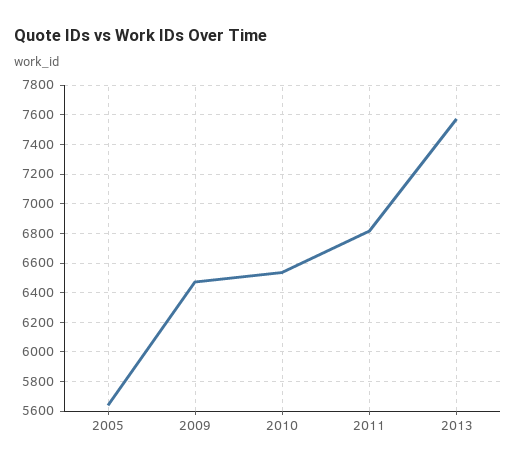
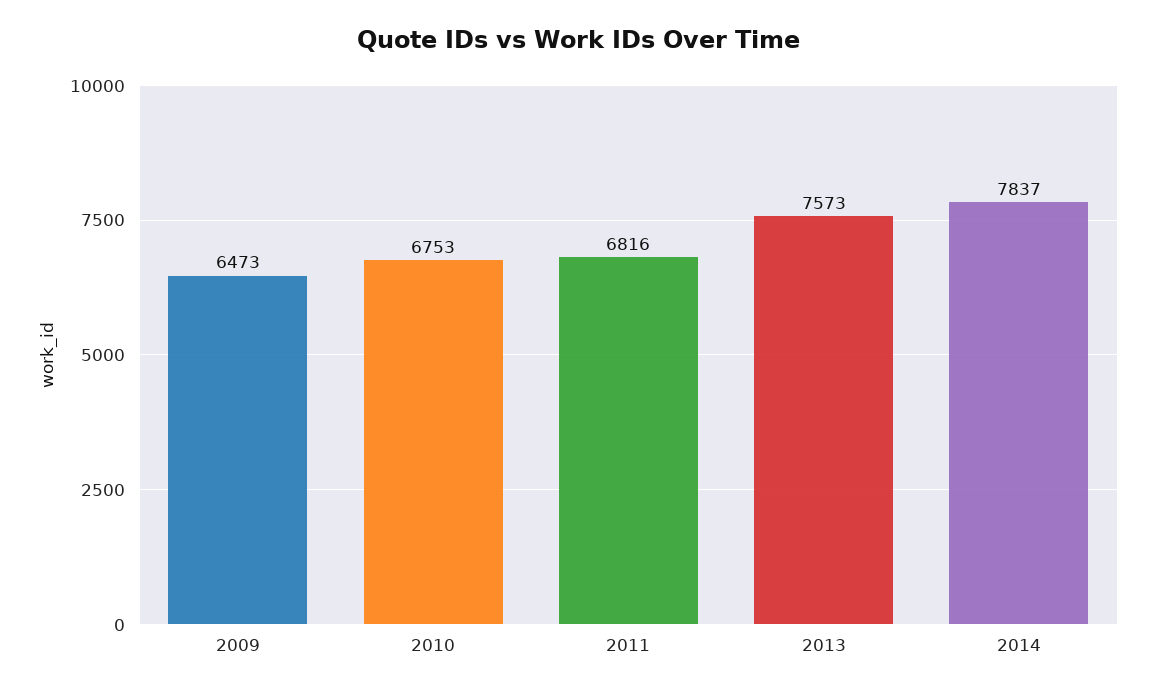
2005: 5650 -> none
2010: 6550 -> 6753
2014: none -> 7837

